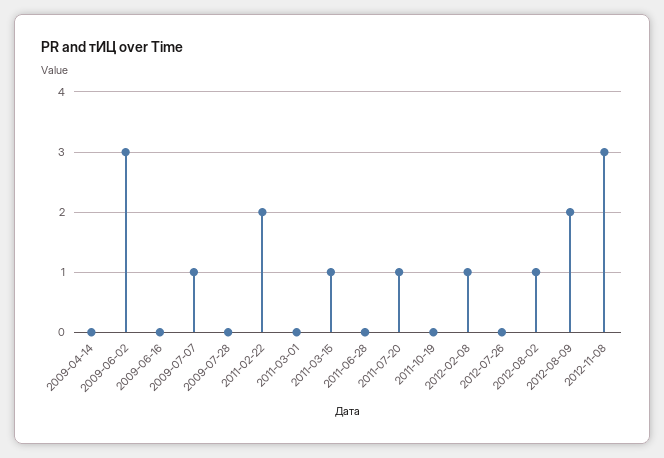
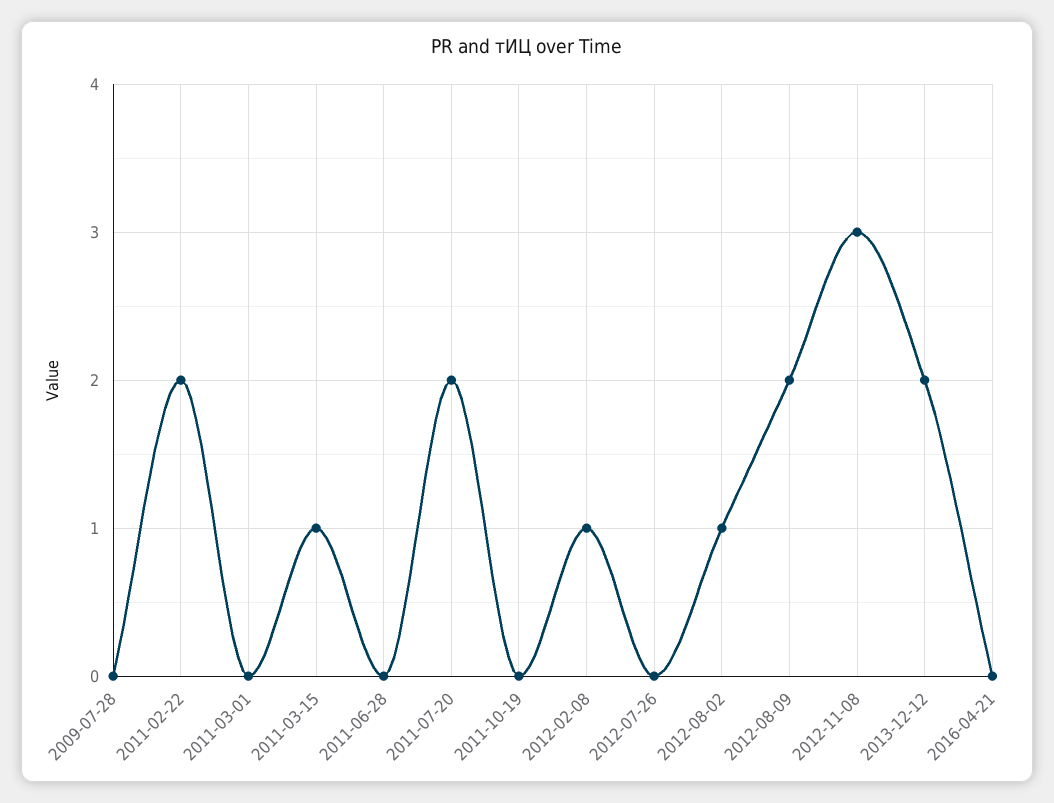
2009-04-14: 0 -> none
2009-06-02: 3 -> none
2009-06-16: 0 -> none
2009-07-07: 1 -> none
2011-07-20: 1 -> 2
2013-12-12: none -> 2
2016-04-21: none -> 0

